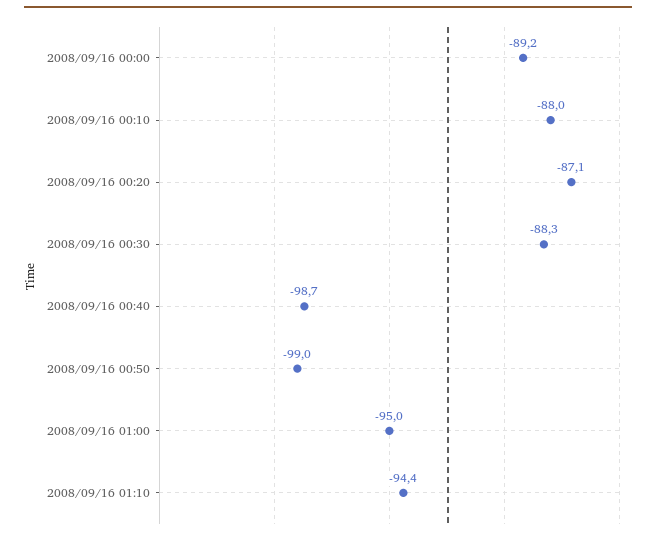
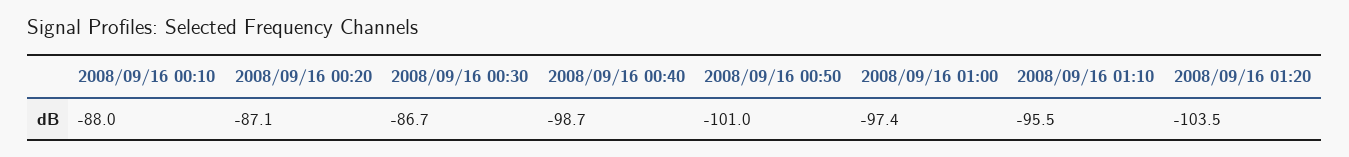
2008/09/16 00:00: -89.2 -> none
2008/09/16 00:30: -88.3 -> -86.7
2008/09/16 00:50: -99 -> -101
2008/09/16 01:00: -95 -> -97.4
2008/09/16 01:10: -94.4 -> -95.5
2008/09/16 01:20: none -> -103.5

